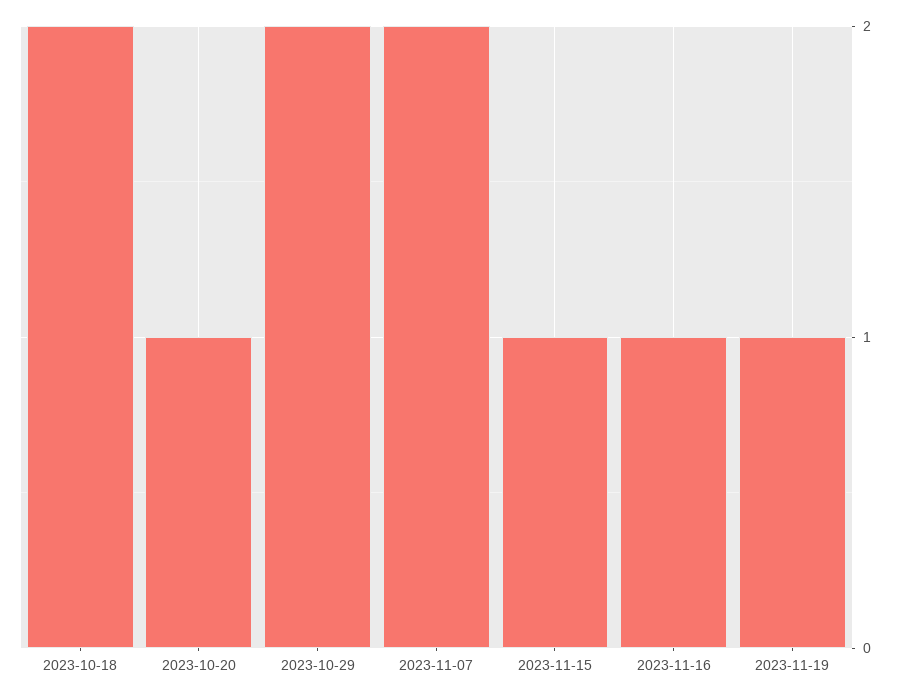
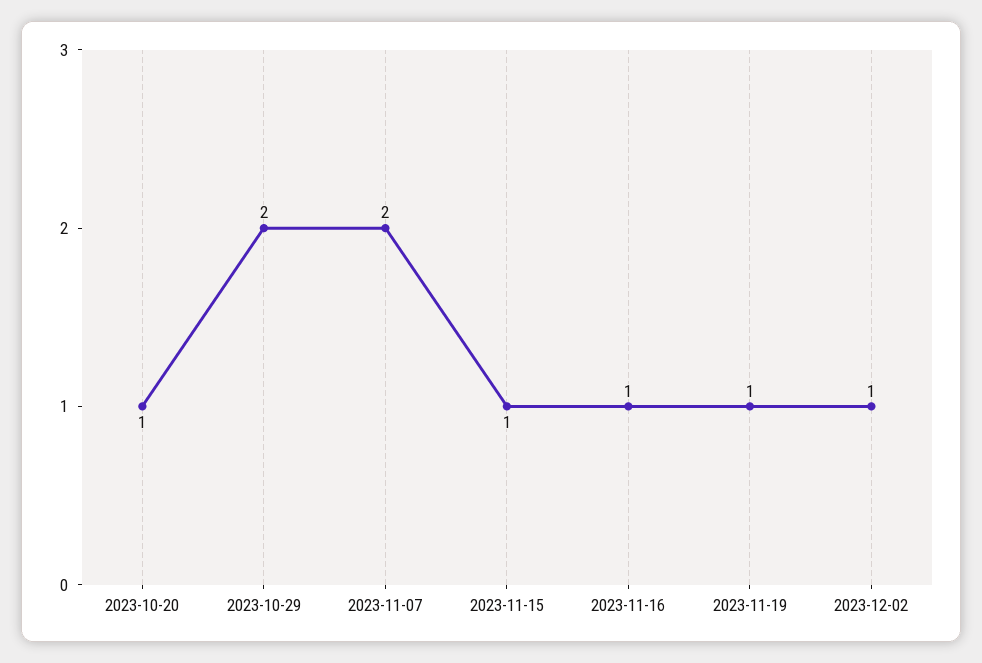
2023-10-18: 2 -> none
2023-12-02: none -> 1

